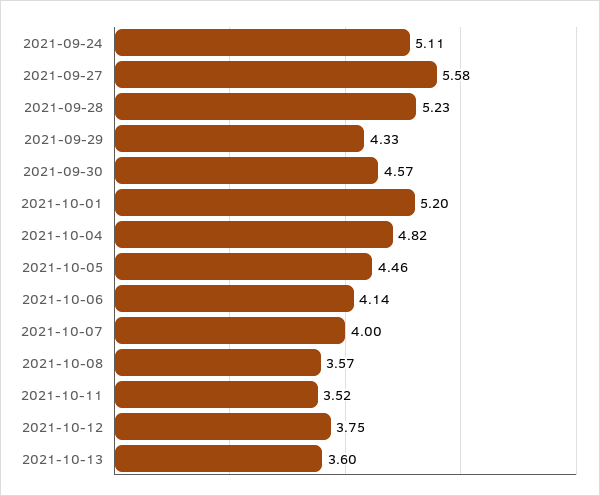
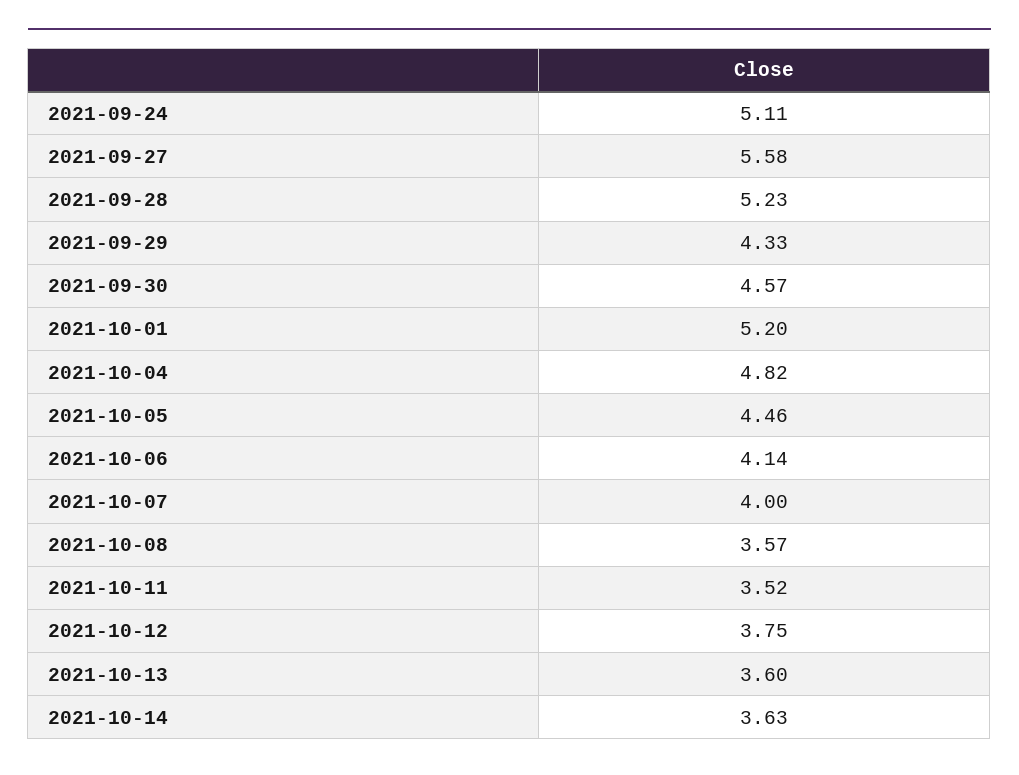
2021-10-14: none -> 3.63

